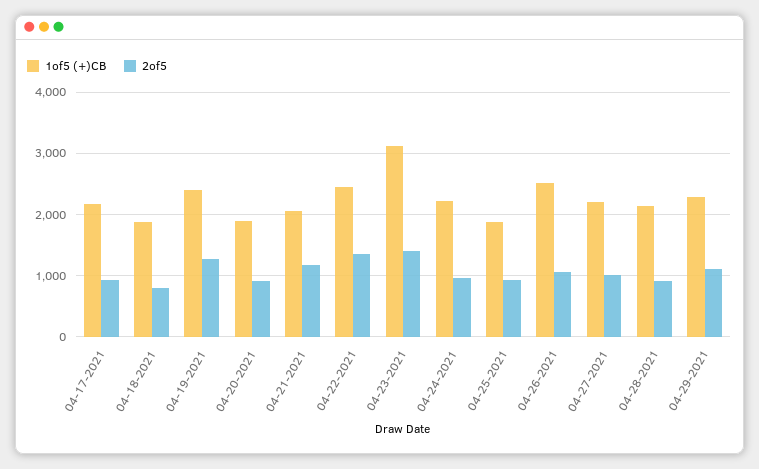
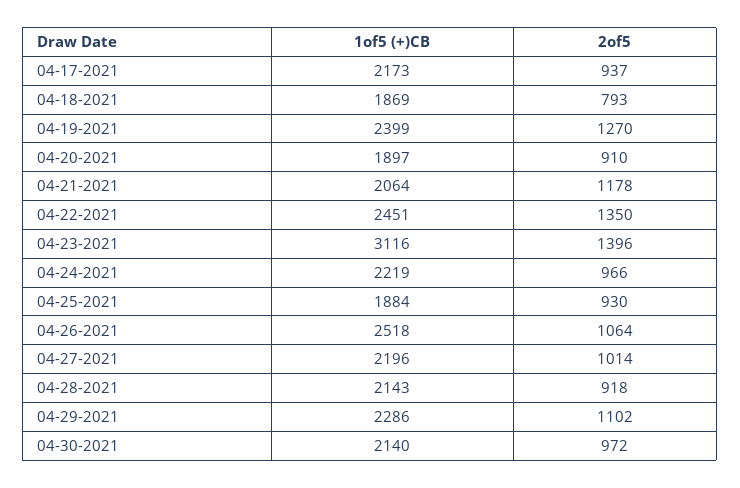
1of5 (+)CB, 04-30-2021: none -> 2140
2of5, 04-30-2021: none -> 972

